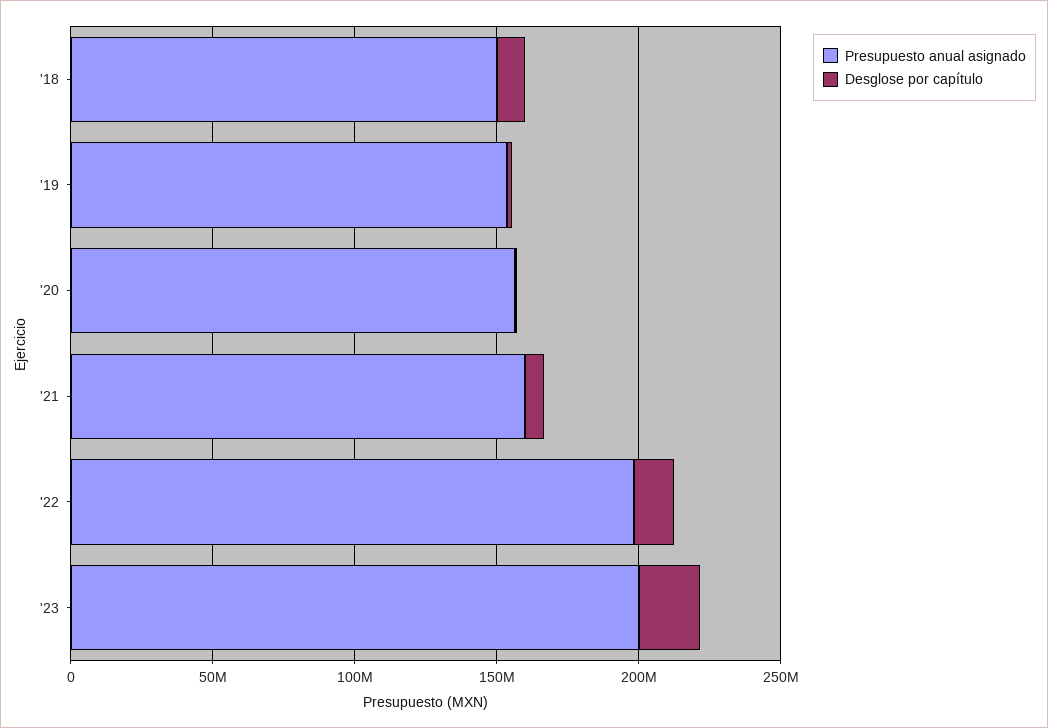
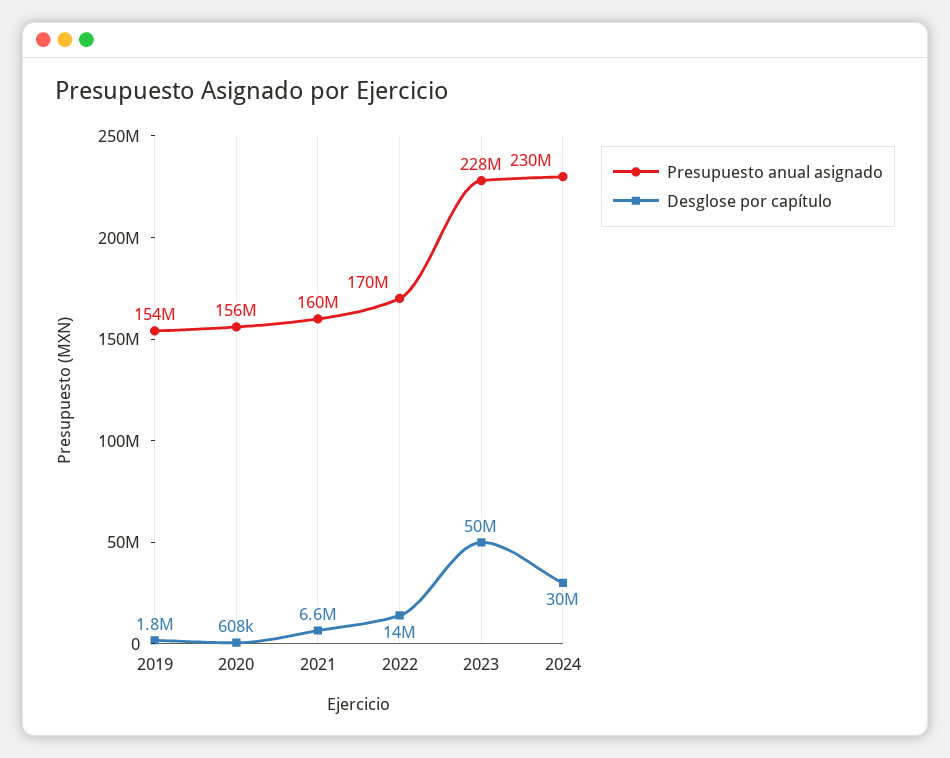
Presupuesto anual asignado, '18: 150000000 -> none
Desglose por capítulo, '18: 10000000 -> none
Presupuesto anual asignado, '22: 200000000 -> 170000000
Presupuesto anual asignado, '23: 200000000 -> 228000000
Desglose por capítulo, '23: 20000000 -> 50000000
Presupuesto anual asignado, 2024: none -> 230000000
Desglose por capítulo, 2024: none -> 30000000

